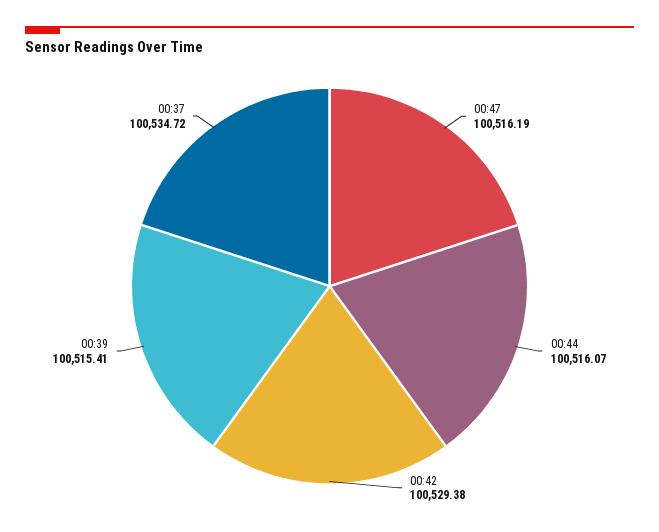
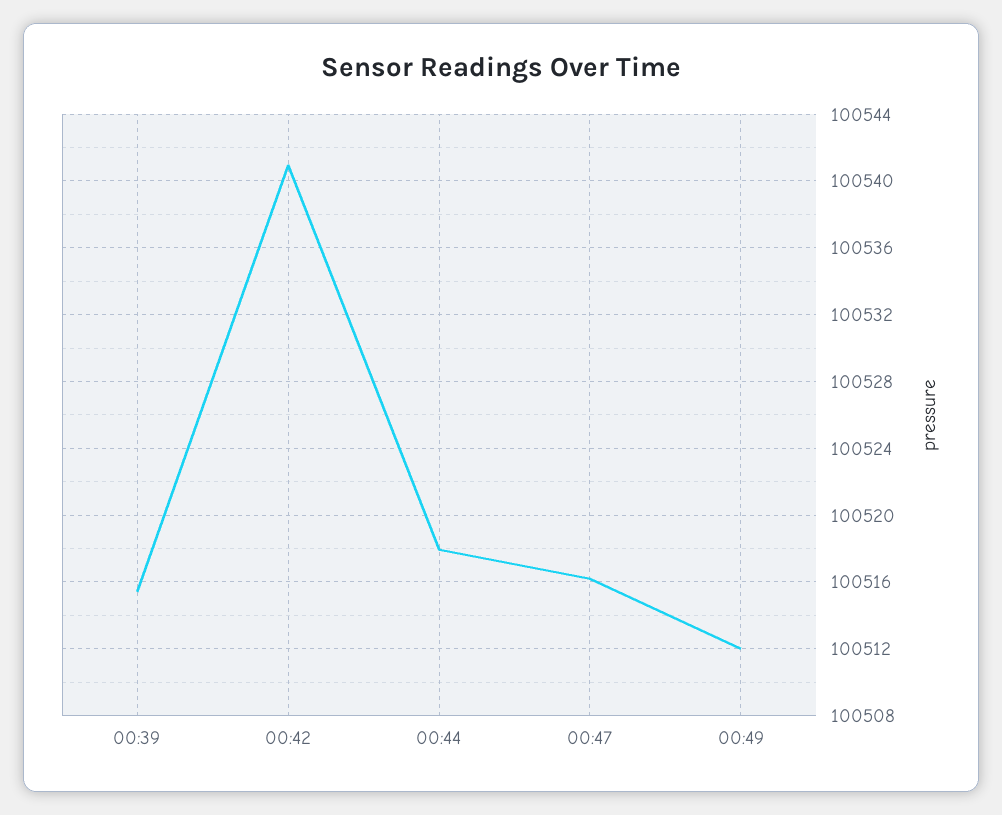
00:44: 100516.07 -> 100518
00:42: 100529.38 -> 100541
00:37: 100534.72 -> none
00:49: none -> 100512

